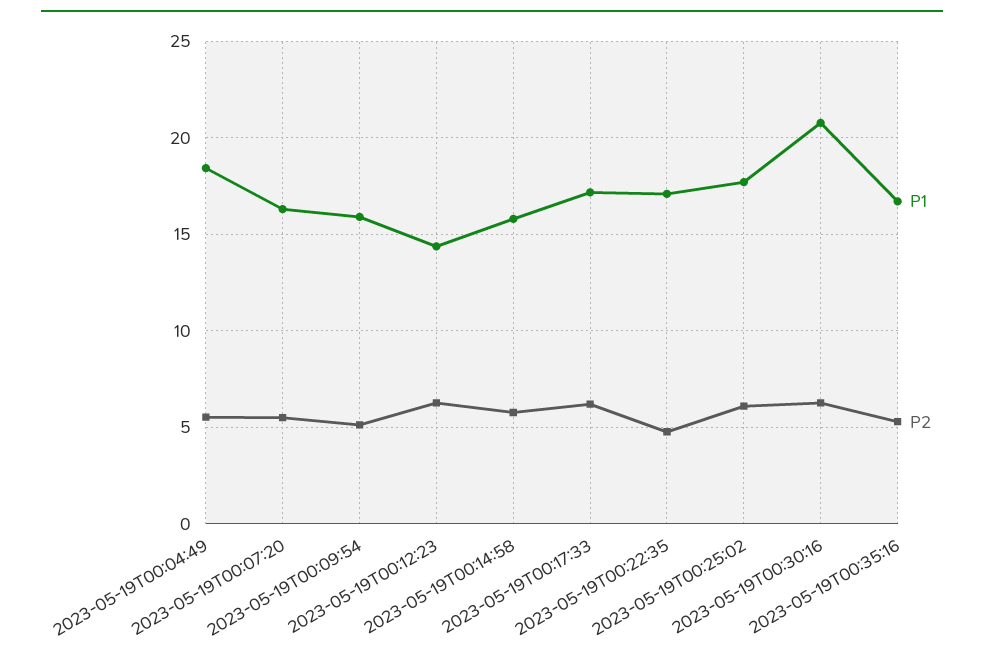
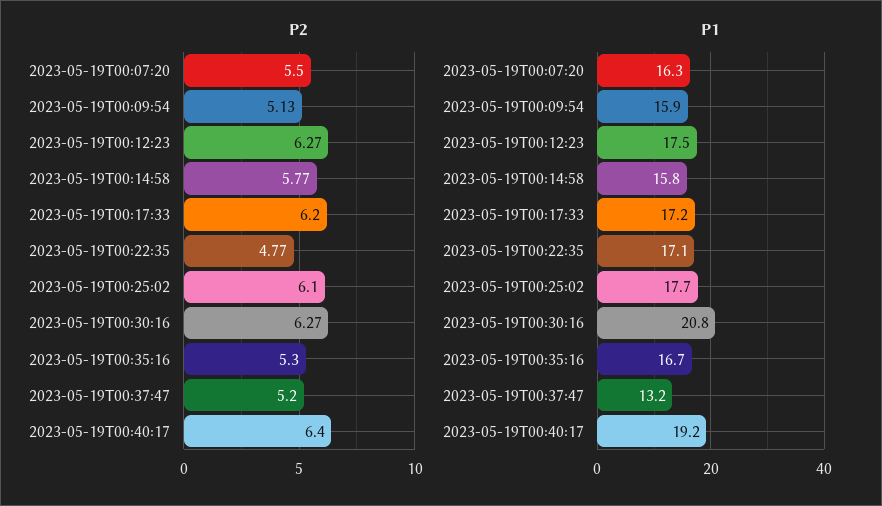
P1, 2023-05-19T00:04:49: 18.5 -> none
P2, 2023-05-19T00:04:49: 5.5 -> none
P1, 2023-05-19T00:12:23: 14.5 -> 17.5
P2, 2023-05-19T00:37:47: none -> 5.2
P2, 2023-05-19T00:40:17: none -> 6.4
P1, 2023-05-19T00:37:47: none -> 13.2
P1, 2023-05-19T00:40:17: none -> 19.2

